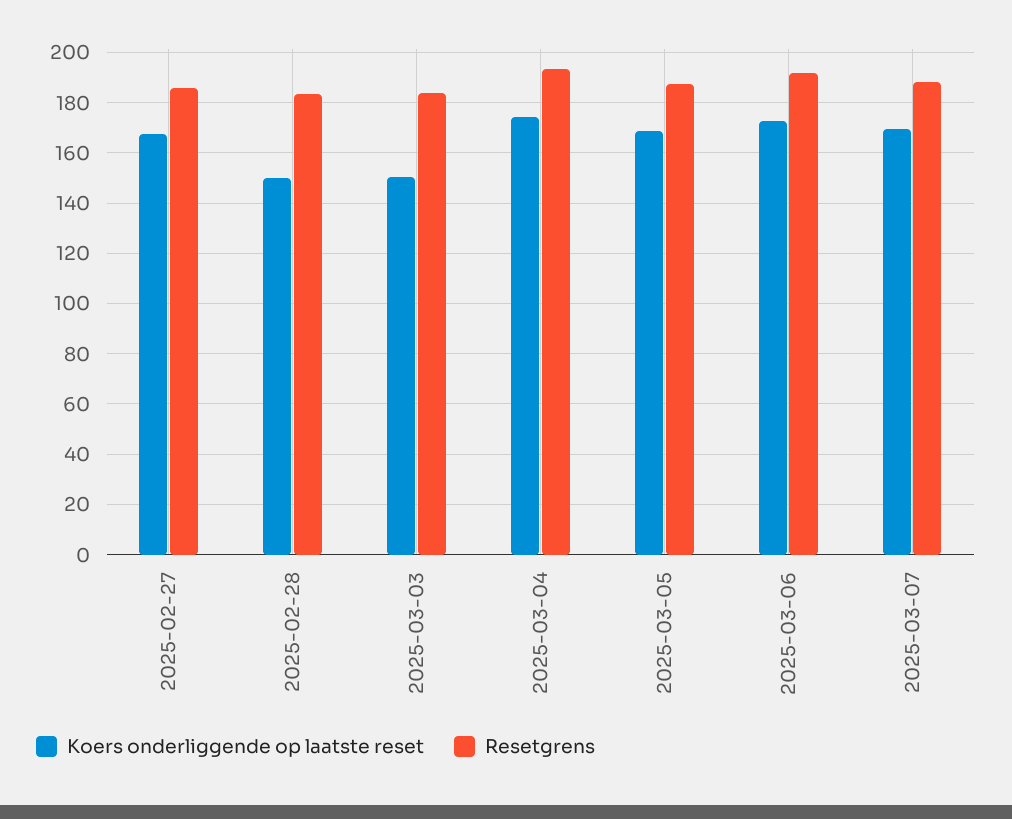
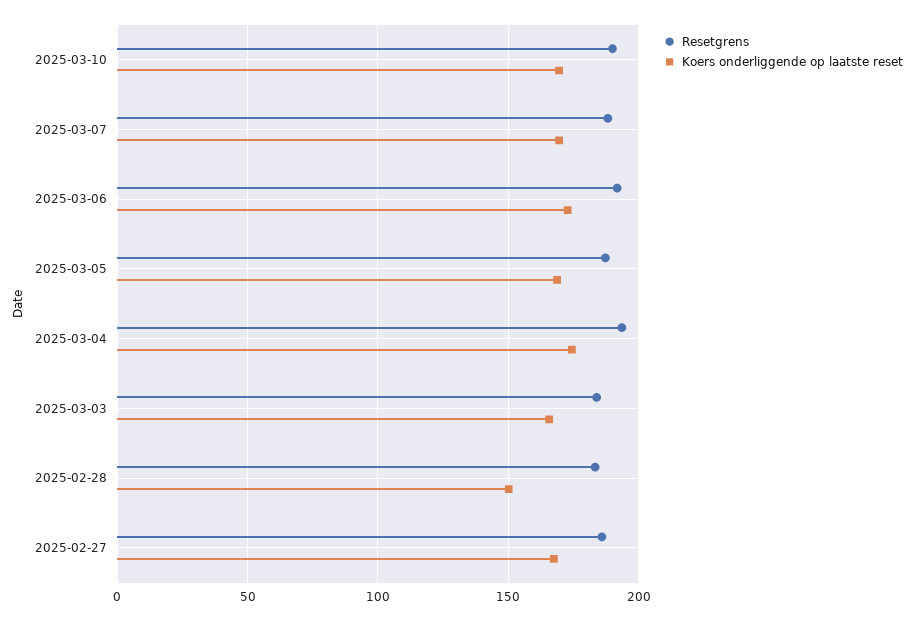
Koers onderliggende op laatste reset, 2025-03-03: 150 -> 165
Resetgrens, 2025-03-10: none -> 190
Koers onderliggende op laatste reset, 2025-03-10: none -> 170

